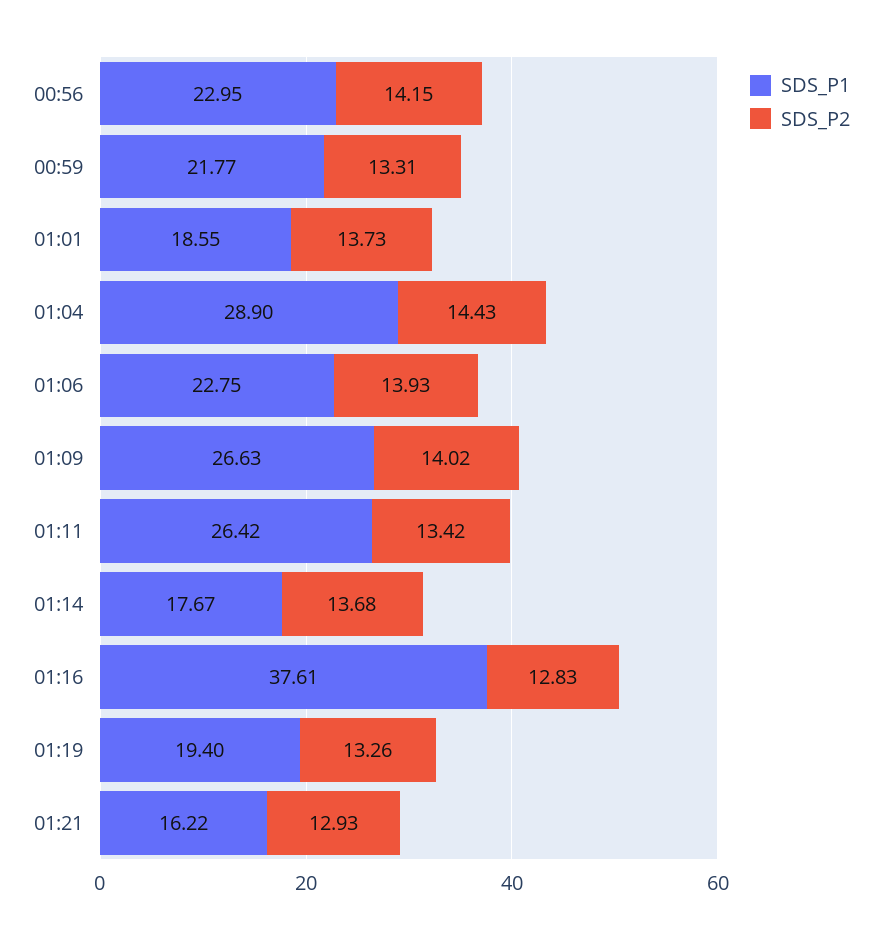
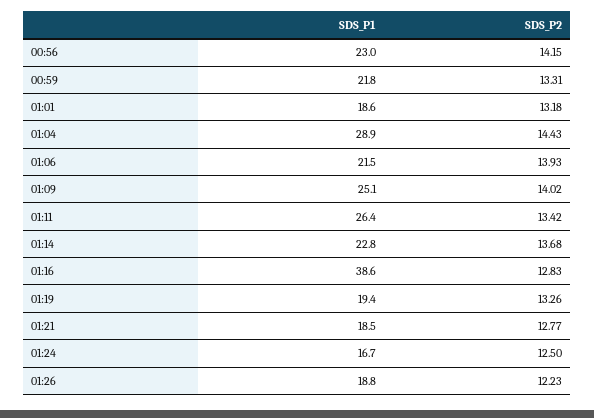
SDS_P2, 01:01: 13.73 -> 13.18
SDS_P1, 01:06: 22.75 -> 21.5
SDS_P1, 01:09: 26.63 -> 25.1
SDS_P1, 01:14: 17.67 -> 22.8
SDS_P1, 01:16: 37.61 -> 38.6
SDS_P1, 01:21: 16.22 -> 18.5
SDS_P2, 01:21: 12.93 -> 12.77
SDS_P1, 01:24: none -> 16.7
SDS_P2, 01:24: none -> 12.5
SDS_P1, 01:26: none -> 18.8
SDS_P2, 01:26: none -> 12.23

